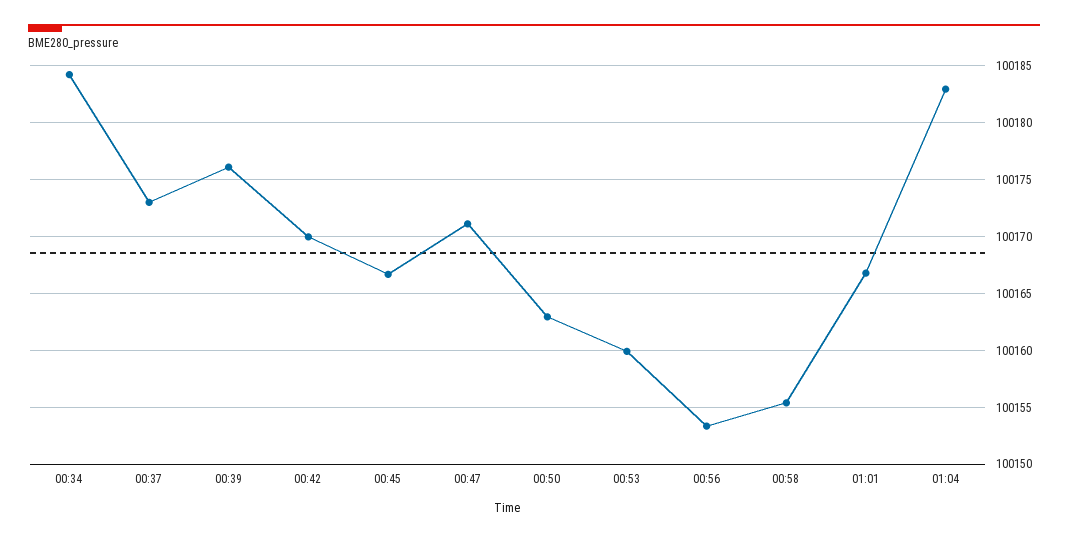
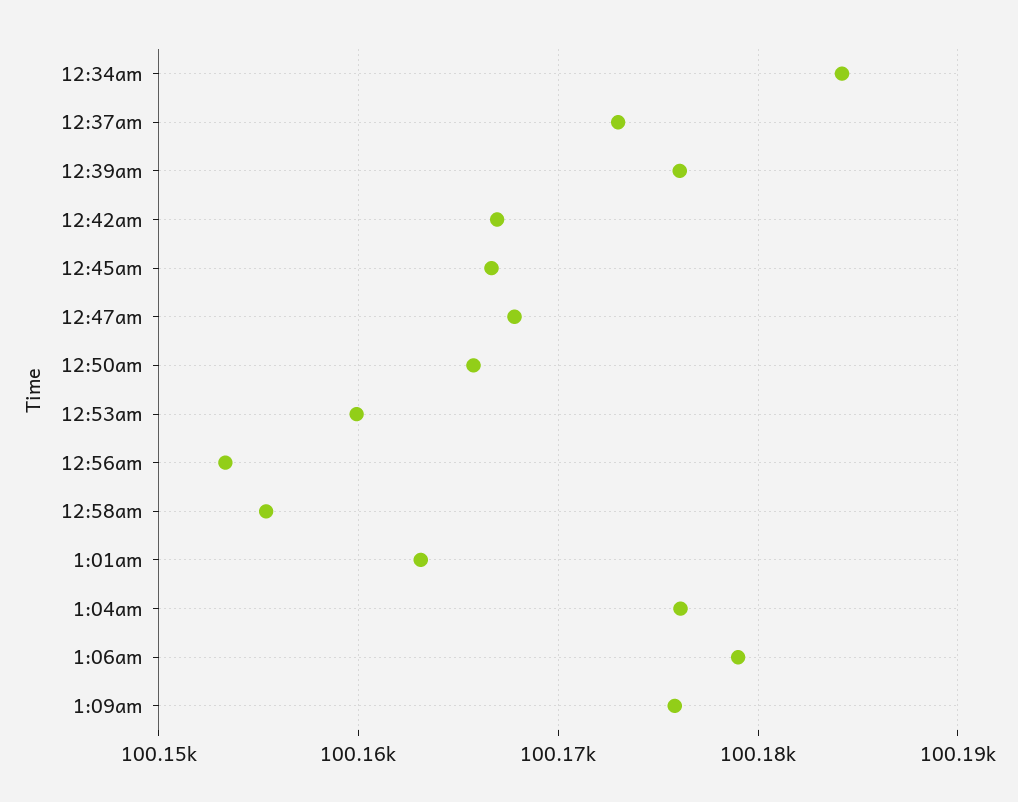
00:42: 100170 -> 100167
00:47: 100171 -> 100168
00:50: 100163 -> 100166
01:01: 100167 -> 100163
01:04: 100183 -> 100176
1:06am: none -> 100179
1:09am: none -> 100176

